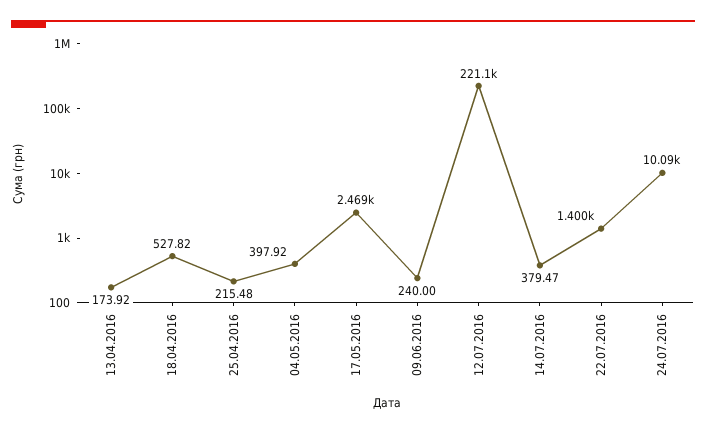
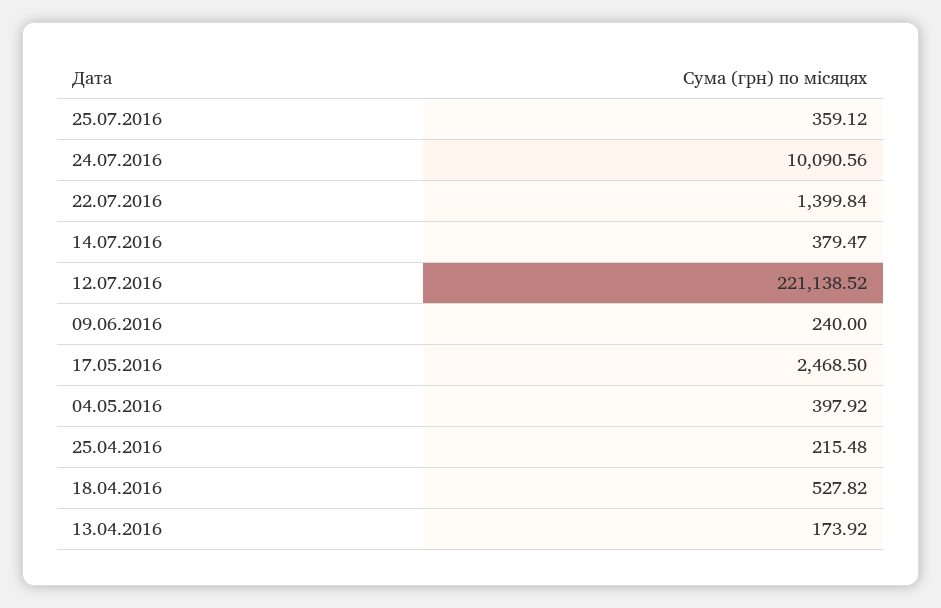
25.07.2016: none -> 359.12

